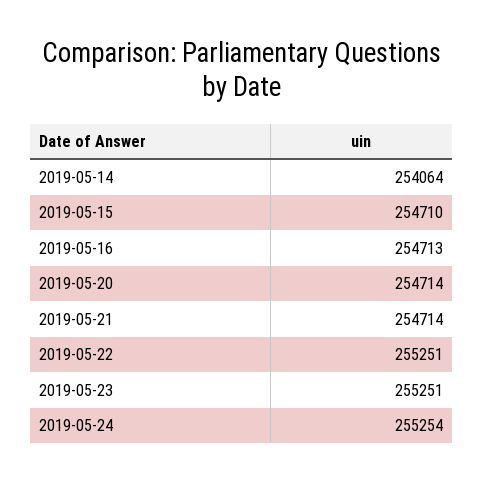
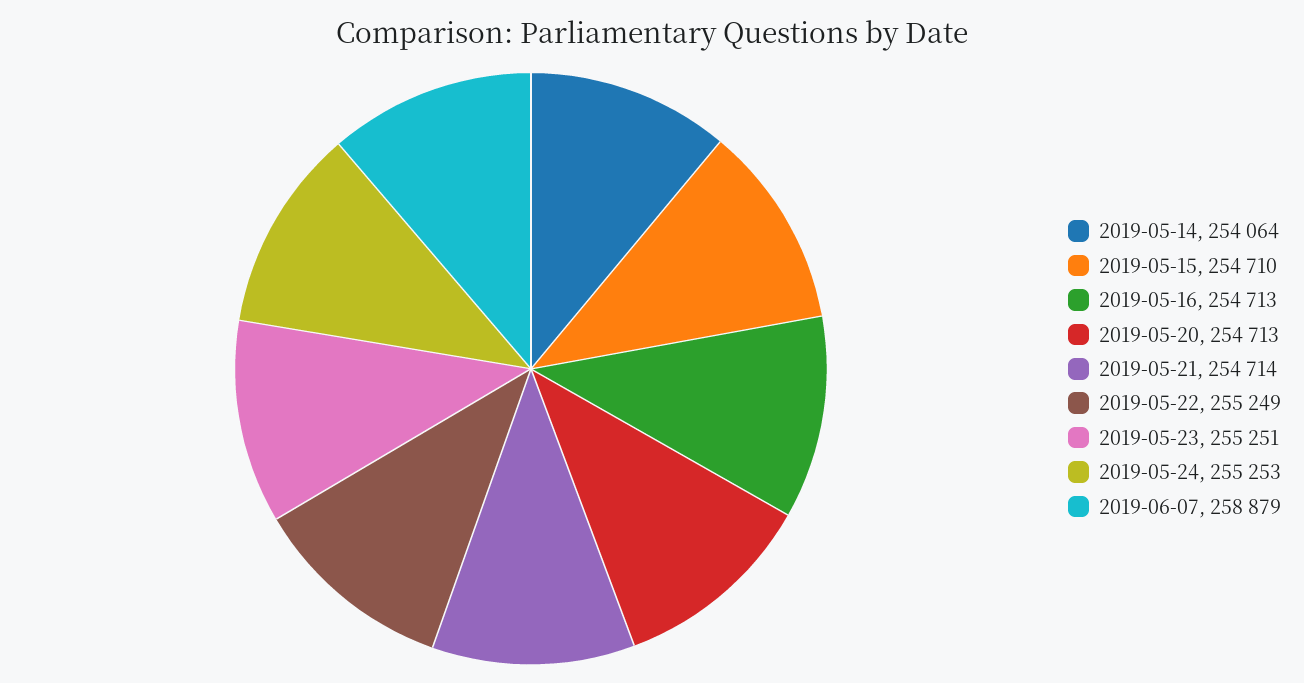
2019-05-20: 254714 -> 254713
2019-05-22: 255251 -> 255249
2019-05-24: 255254 -> 255253
2019-06-07: none -> 258879

